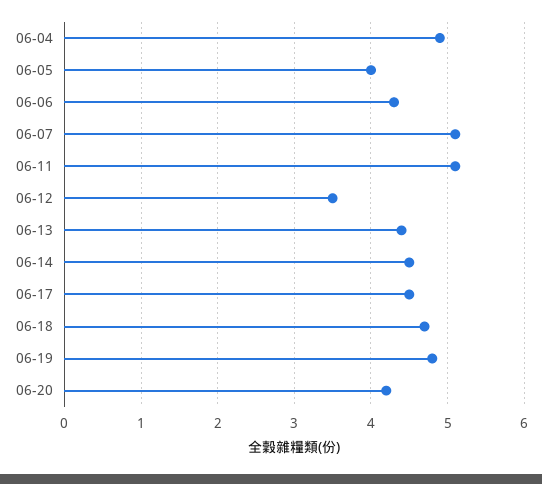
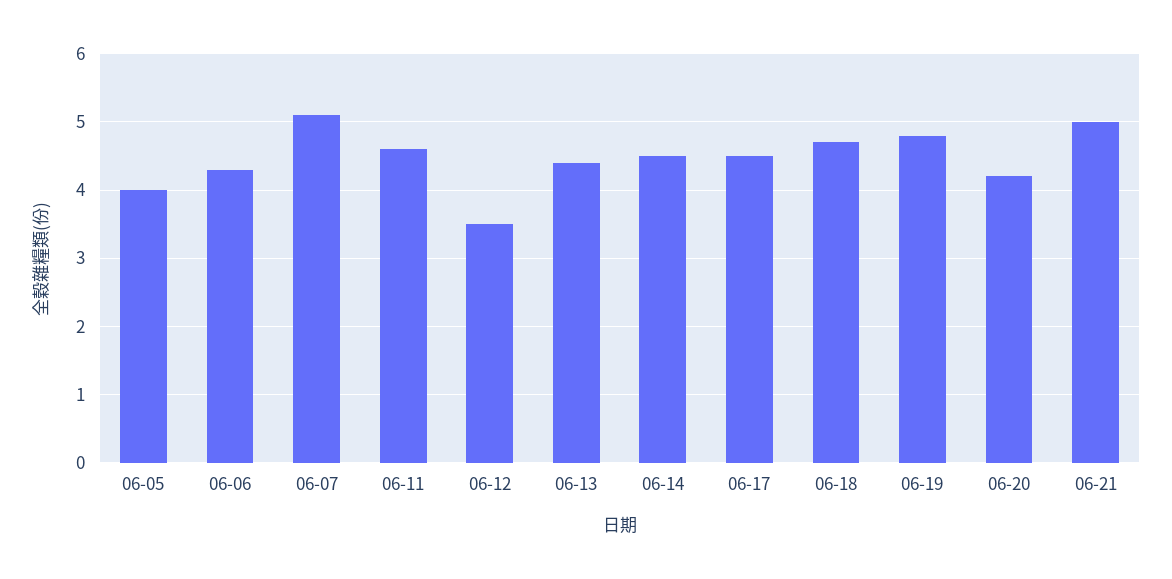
06-04: 4.9 -> none
06-11: 5.1 -> 4.6
06-21: none -> 5

